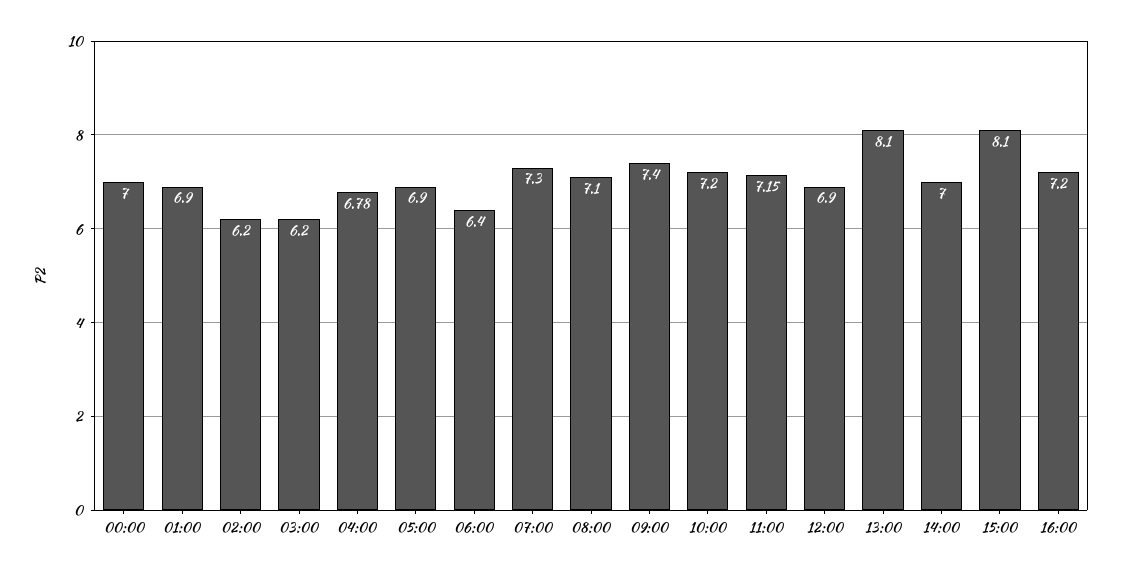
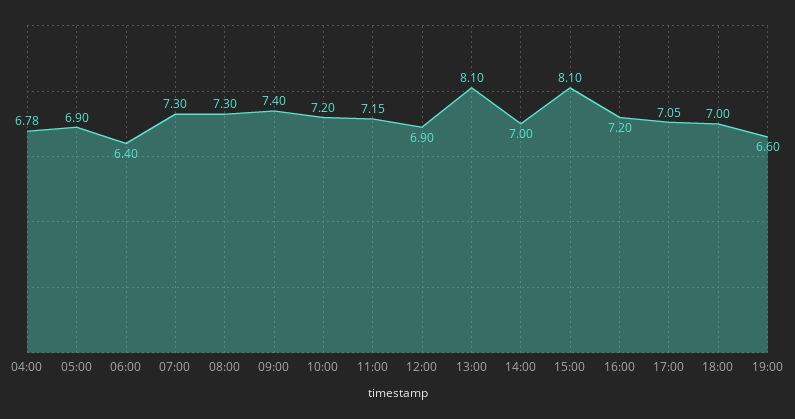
00:00: 7 -> none
01:00: 6.9 -> none
02:00: 6.2 -> none
03:00: 6.2 -> none
08:00: 7.1 -> 7.3
17:00: none -> 7.05
18:00: none -> 7
19:00: none -> 6.6

